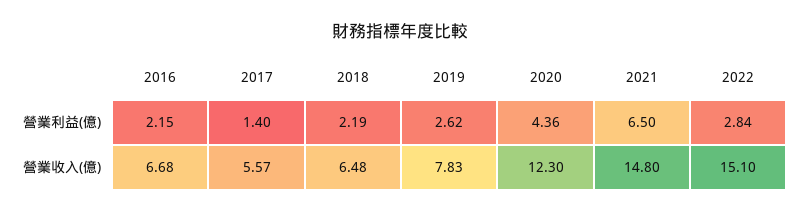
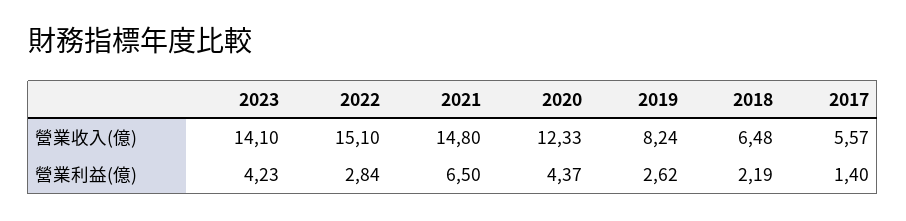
2016, 營業利益(億): 2.15 -> none
2020, 營業利益(億): 4.36 -> 4.37
2016, 營業收入(億): 6.68 -> none
2019, 營業收入(億): 7.83 -> 8.24
2020, 營業收入(億): 12.3 -> 12.33
2023, 營業收入(億): none -> 14.1
2023, 營業利益(億): none -> 4.23

